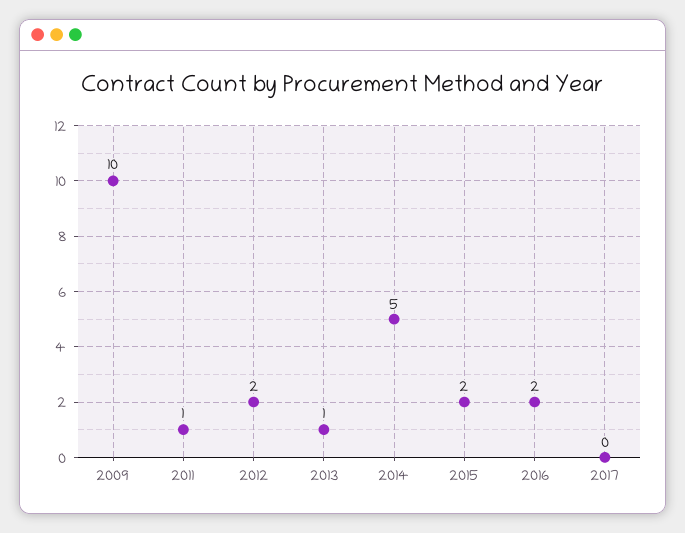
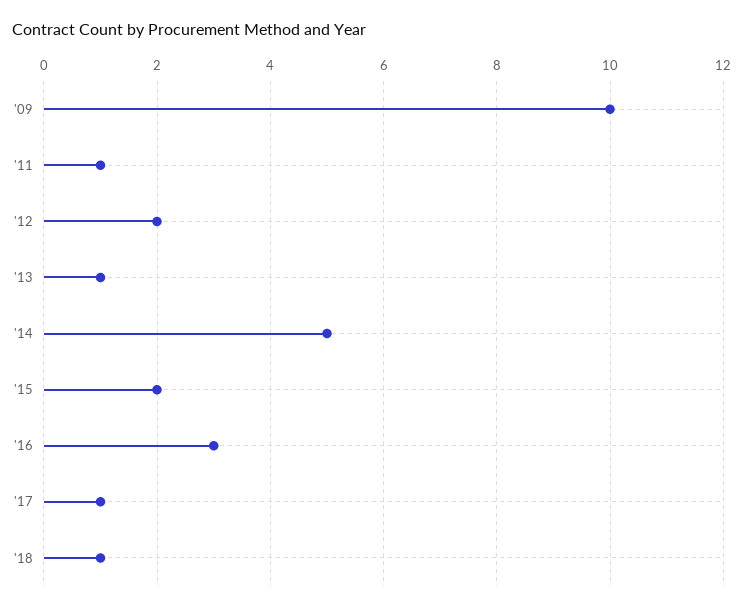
2016: 2 -> 3
2017: 0 -> 1
'18: none -> 1

